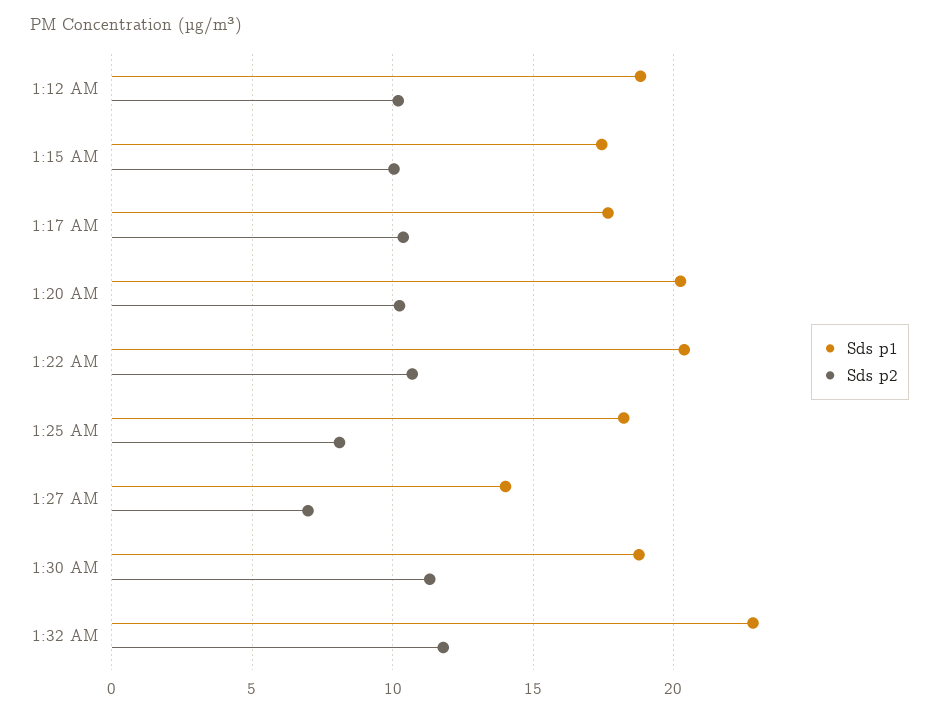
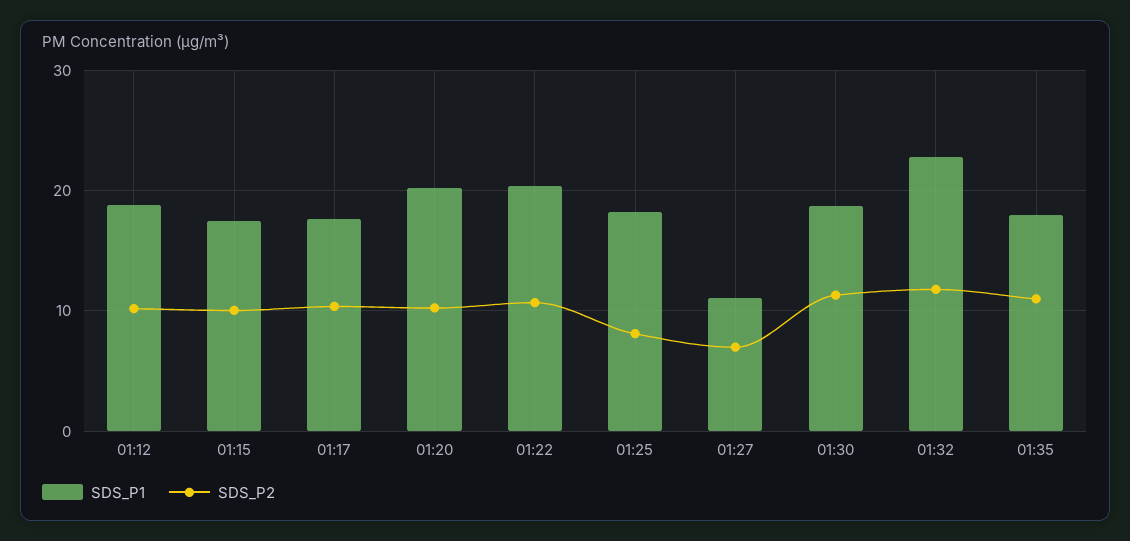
Sds p1, 1:27 AM: 14 -> 11
Sds p1, 01:35: none -> 18
Sds p2, 01:35: none -> 11

